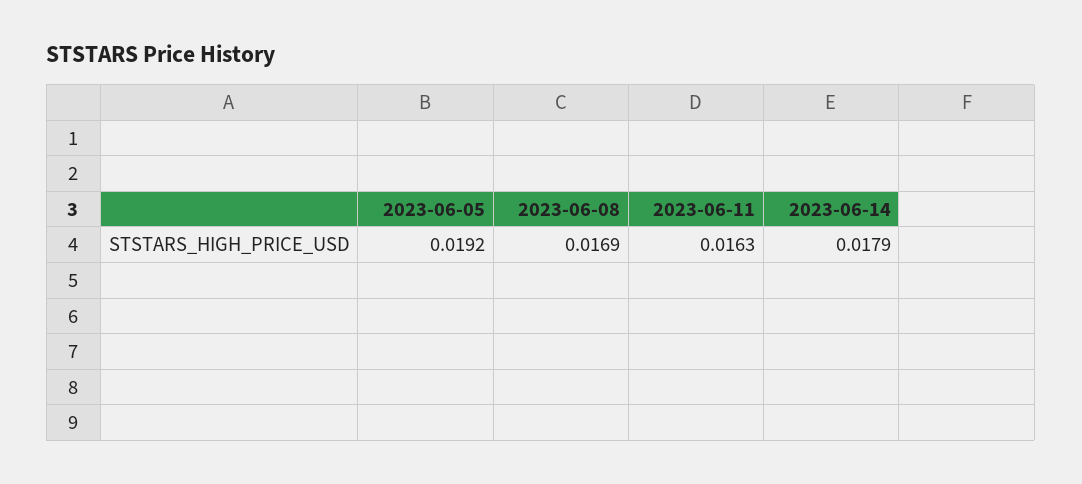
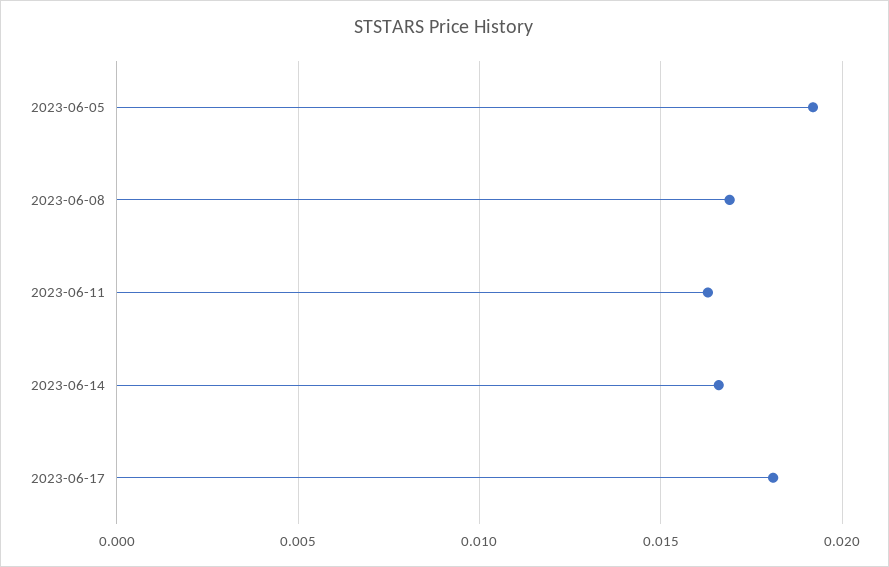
2023-06-14: 0.0179 -> 0.0165
2023-06-17: none -> 0.018

